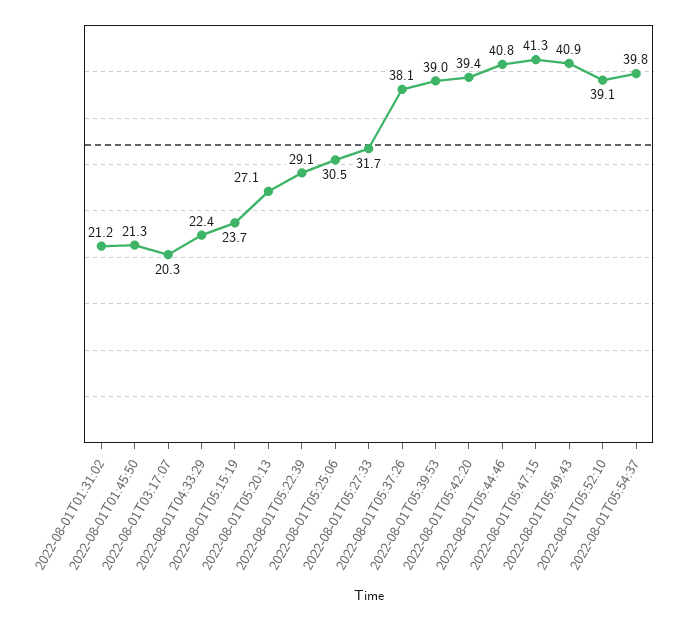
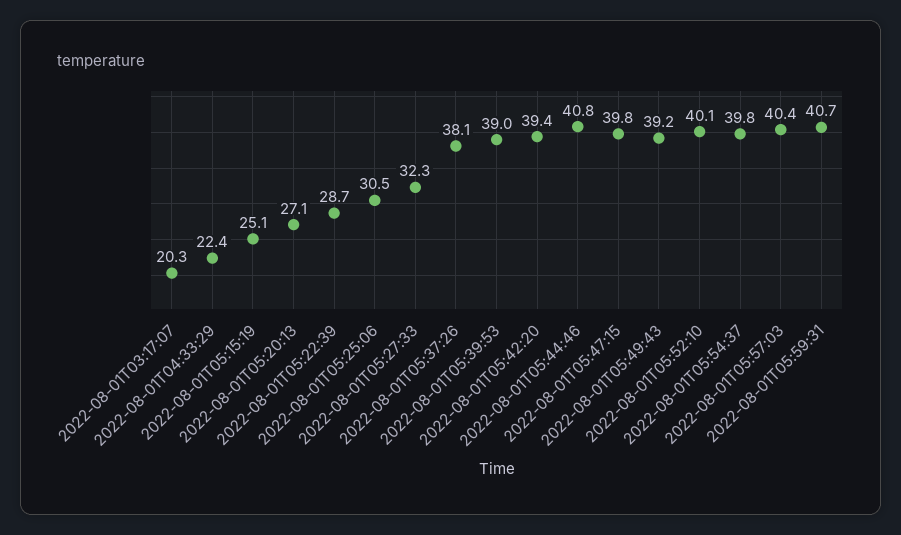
2022-08-01T01:31:02: 21.2 -> none
2022-08-01T01:45:50: 21.3 -> none
2022-08-01T05:15:19: 23.7 -> 25.1
2022-08-01T05:22:39: 29.1 -> 28.7
2022-08-01T05:27:33: 31.7 -> 32.3
2022-08-01T05:47:15: 41.3 -> 39.8
2022-08-01T05:49:43: 40.9 -> 39.2
2022-08-01T05:52:10: 39.1 -> 40.1
2022-08-01T05:57:03: none -> 40.4
2022-08-01T05:59:31: none -> 40.7

